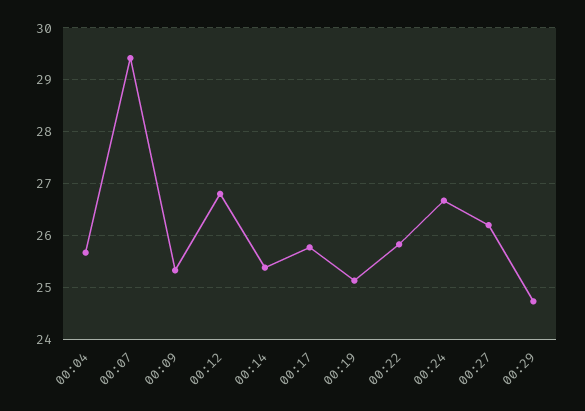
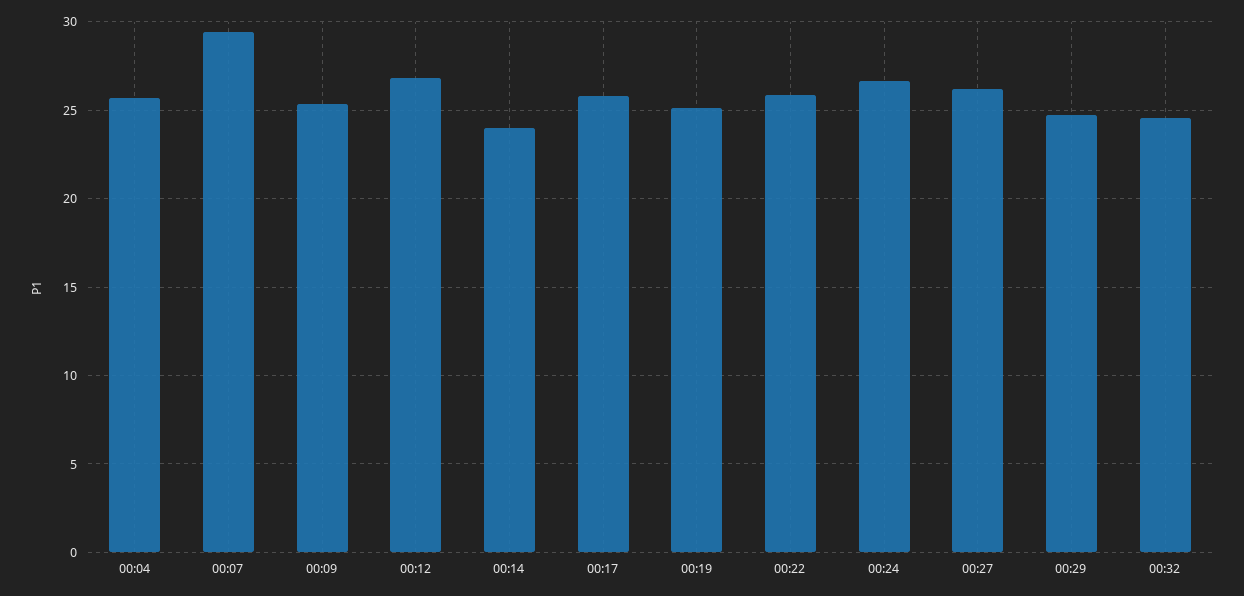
00:14: 25.4 -> 24
00:32: none -> 24.5

